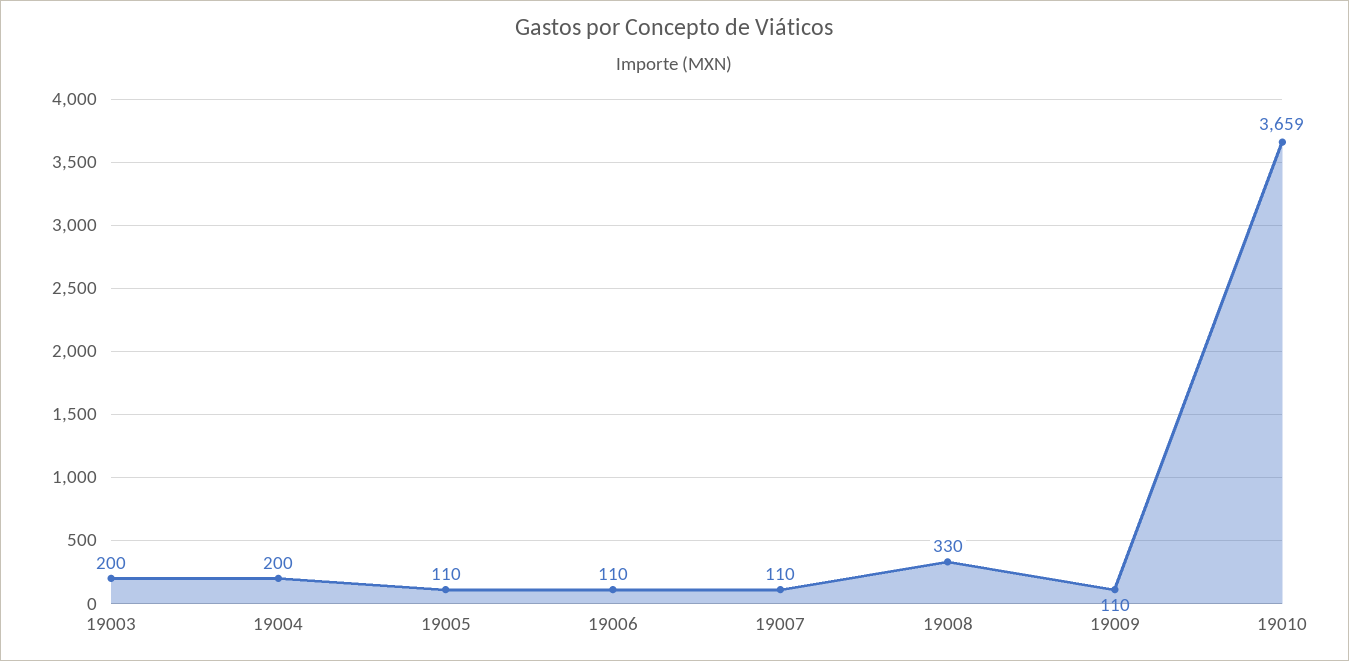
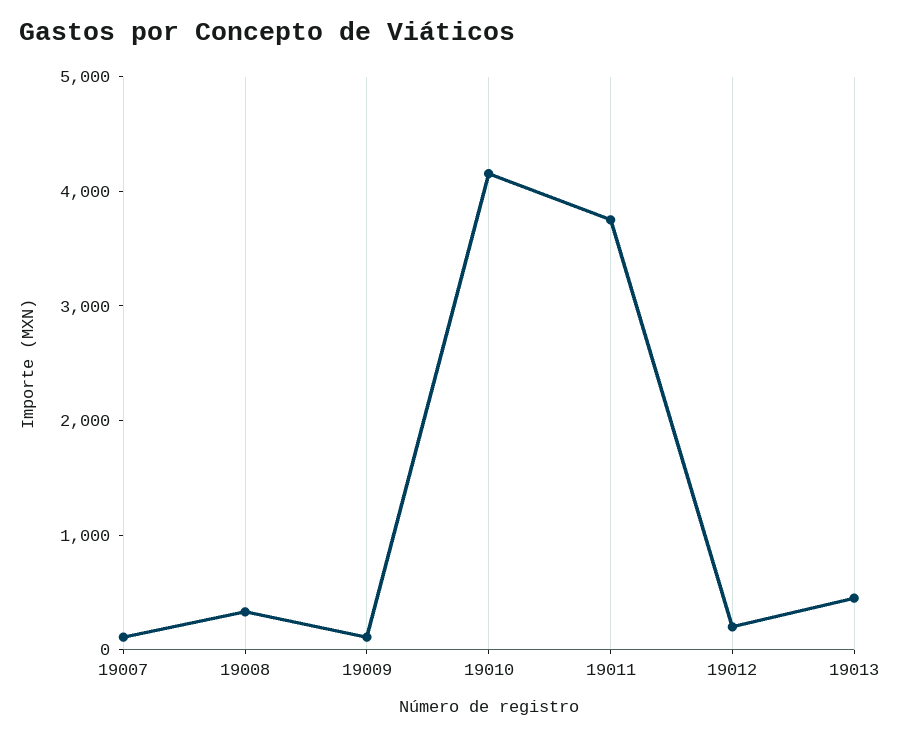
19003: 200 -> none
19004: 200 -> none
19005: 110 -> none
19006: 110 -> none
19010: 3659 -> 4200
19011: none -> 3800
19012: none -> 200
19013: none -> 400

